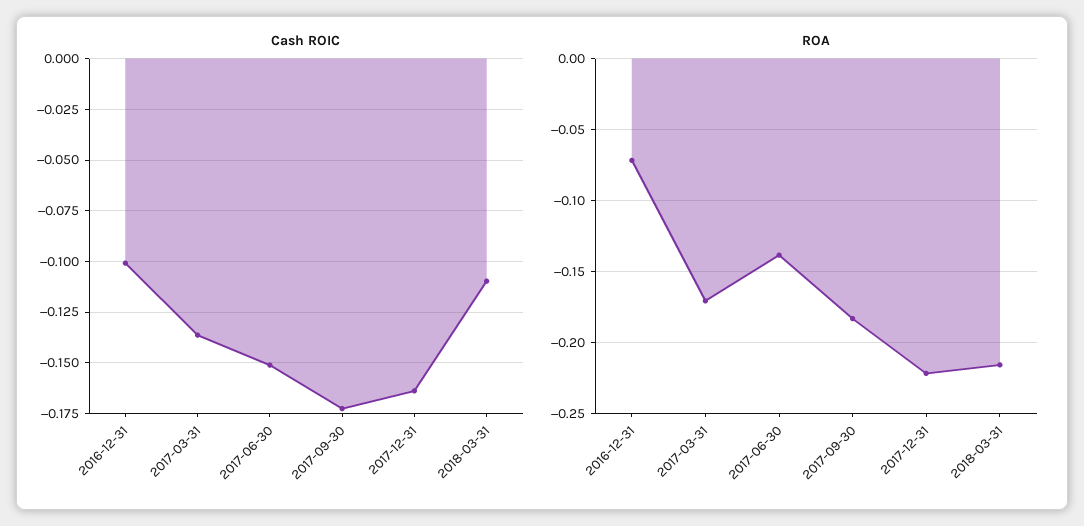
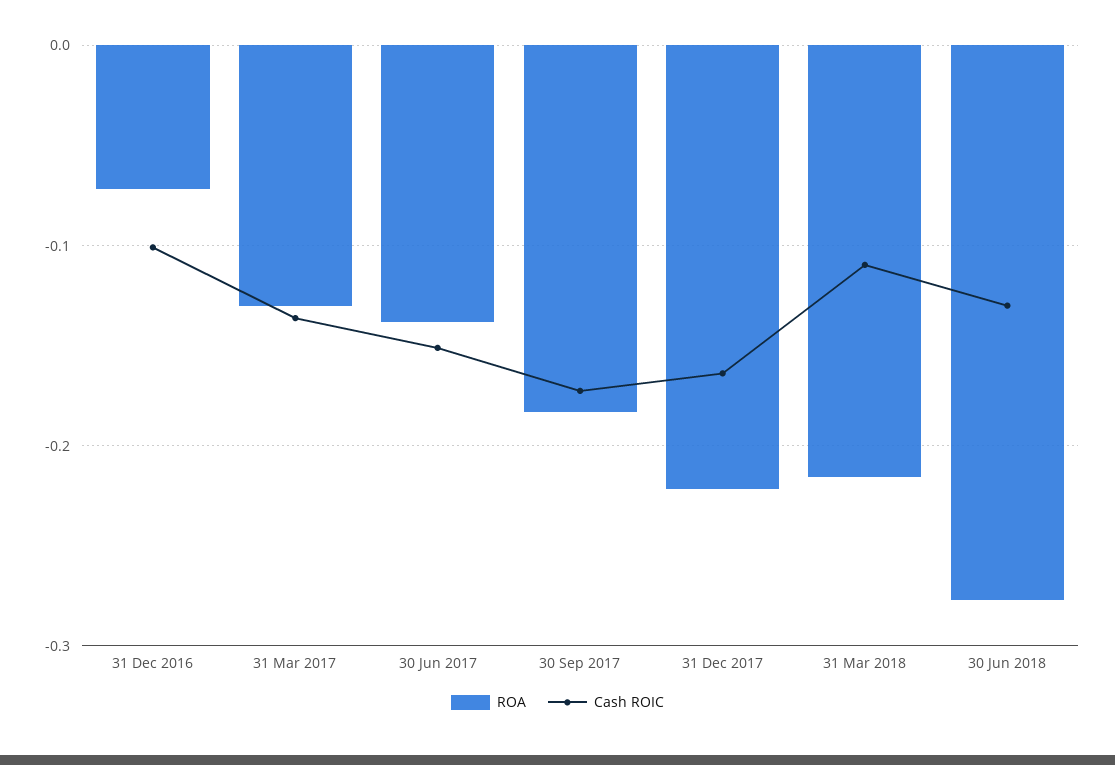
ROA, 2017-03-31: -0.17 -> -0.13
ROA, 30 Jun 2018: none -> -0.28
Cash ROIC, 30 Jun 2018: none -> -0.13

